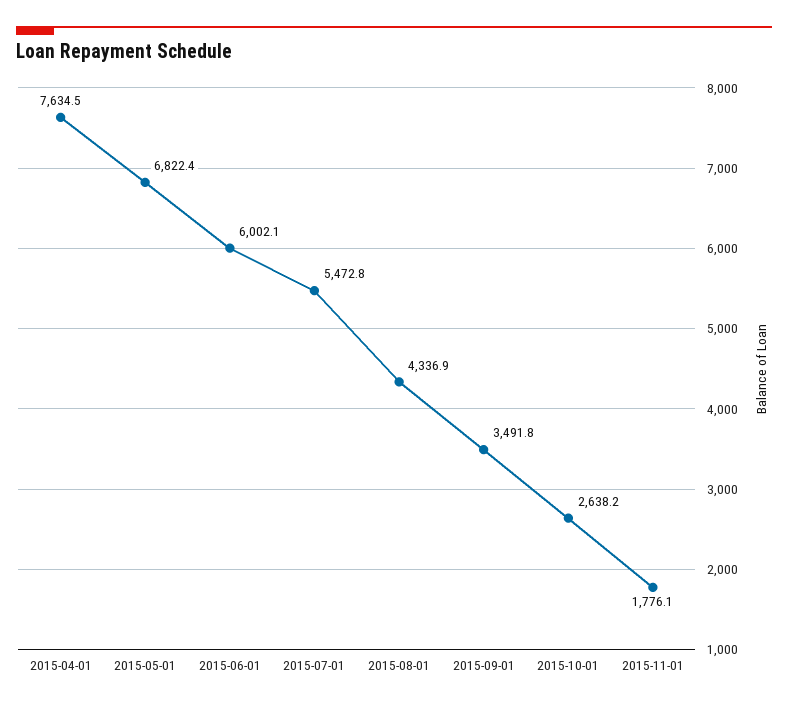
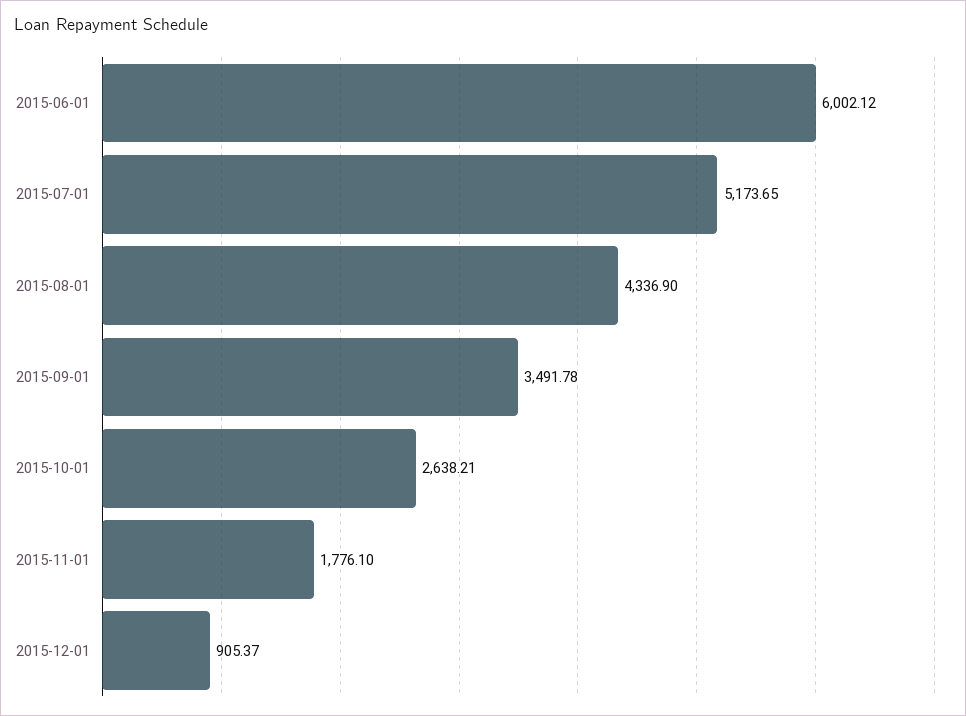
2015-04-01: 7634.5 -> none
2015-05-01: 6822.4 -> none
2015-07-01: 5472.8 -> 5173.65
2015-12-01: none -> 905.37

